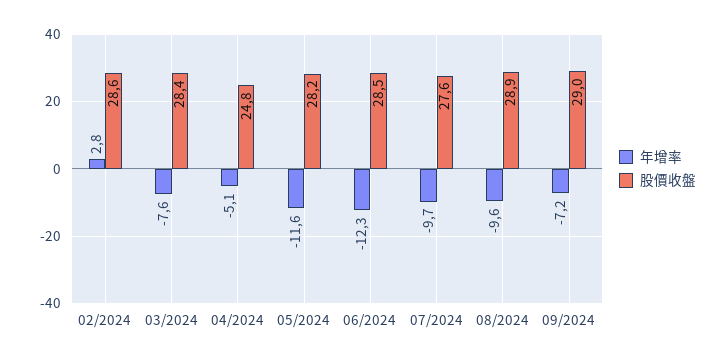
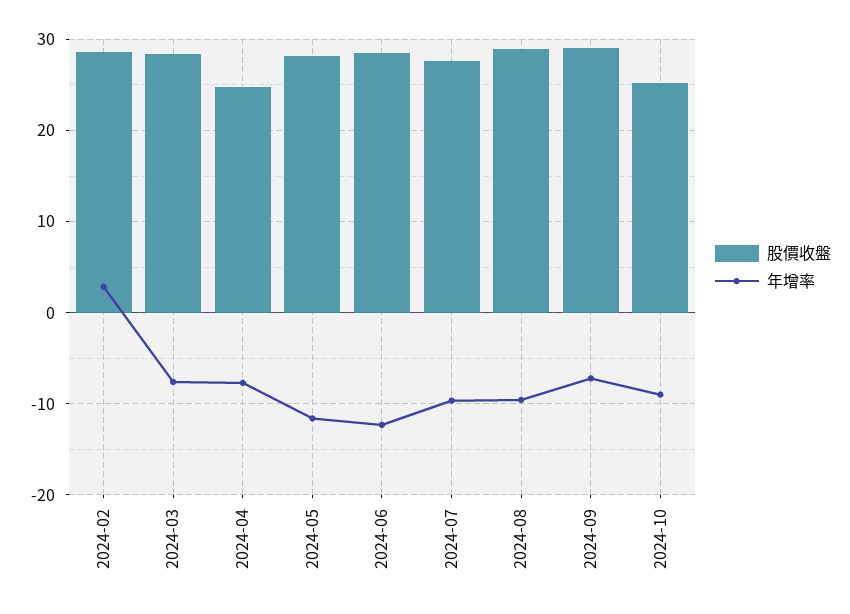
年增率, 04/2024: -5.1 -> -8
股價收盤, 2024-10: none -> 25
年增率, 2024-10: none -> -9

